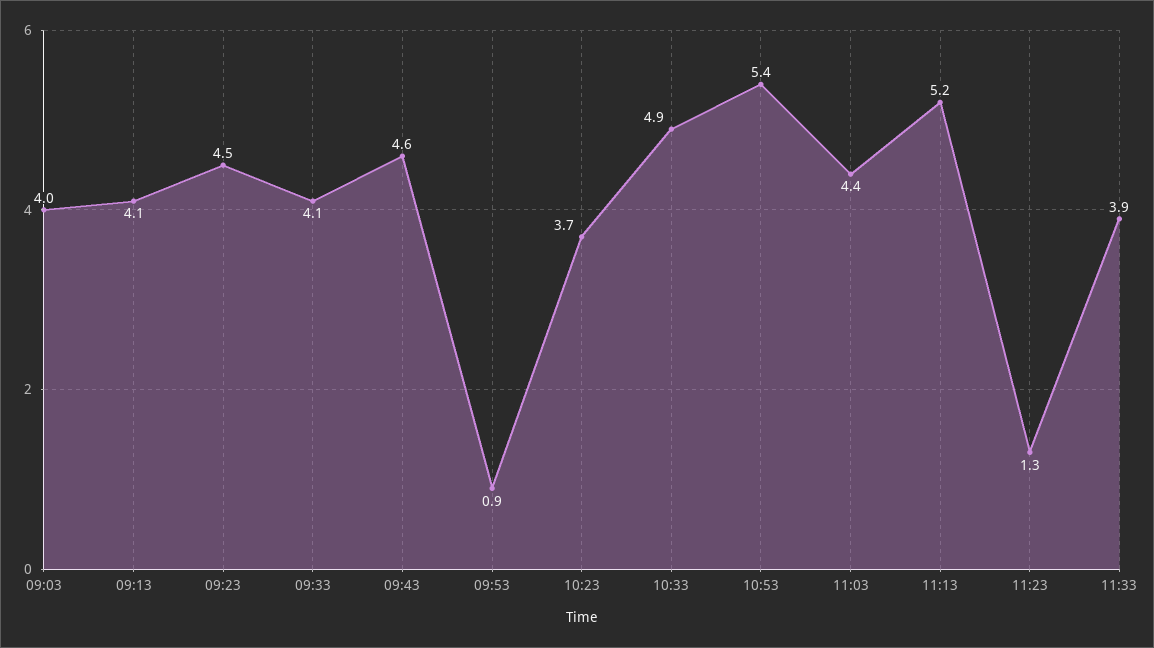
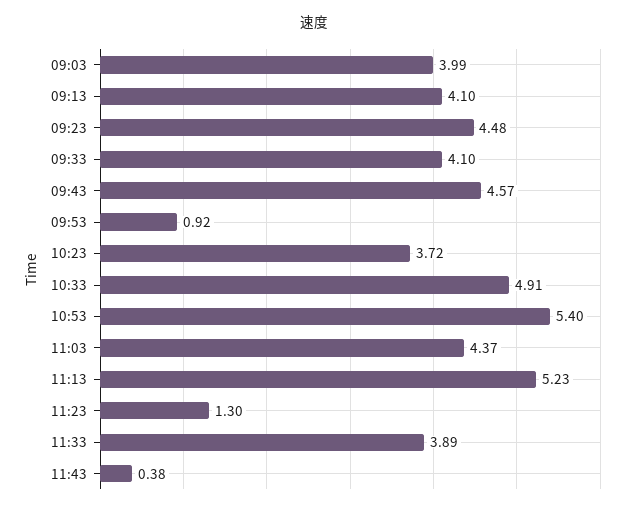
11:43: none -> 0.38

